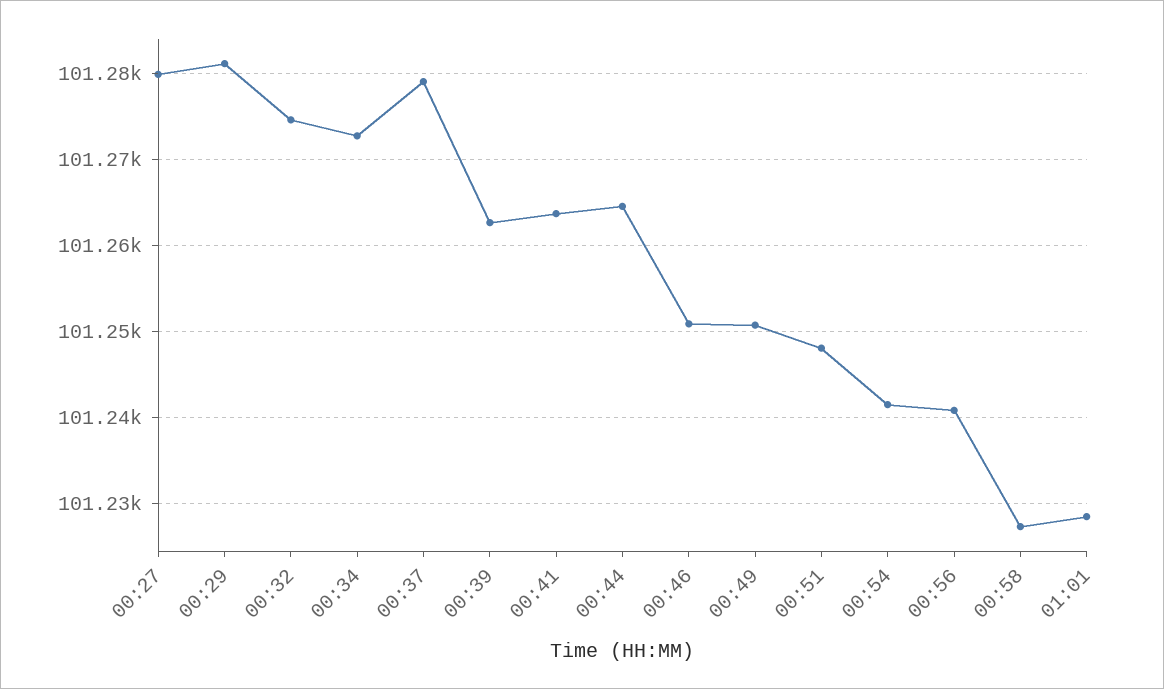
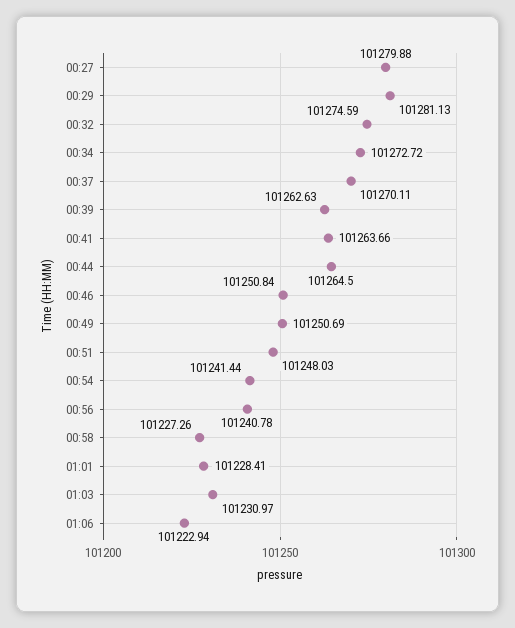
00:37: 101279 -> 101270.11
01:03: none -> 101230.97
01:06: none -> 101222.94

